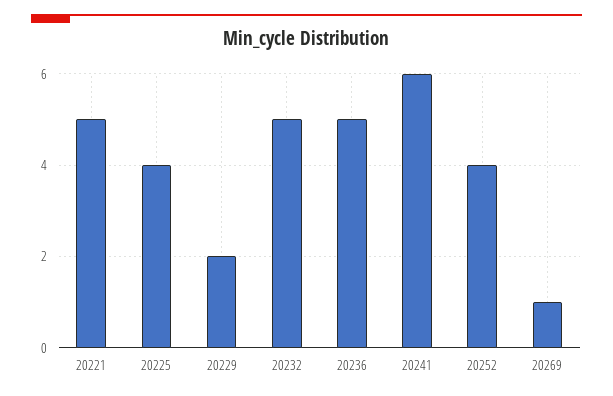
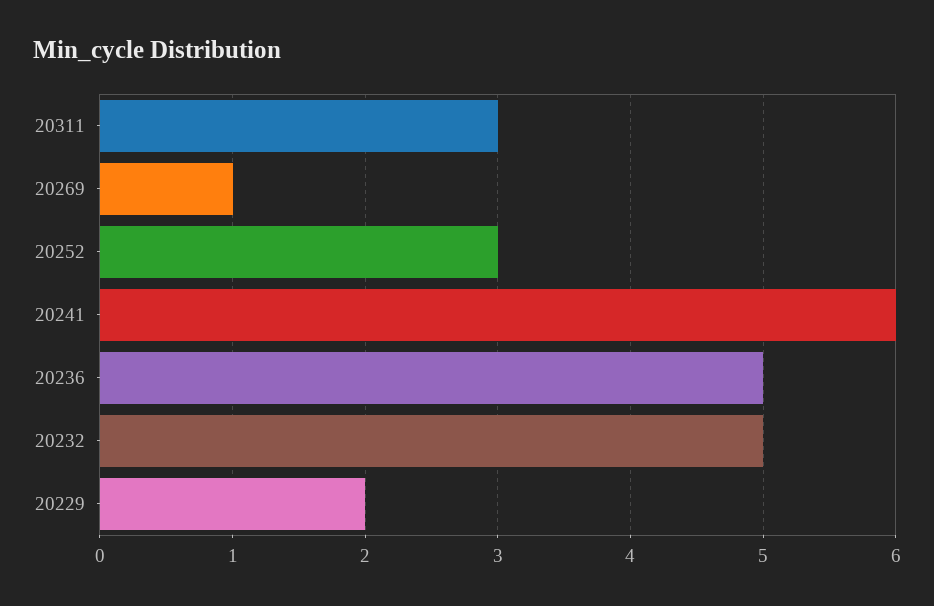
20221: 5 -> none
20225: 4 -> none
20252: 4 -> 3
20311: none -> 3

